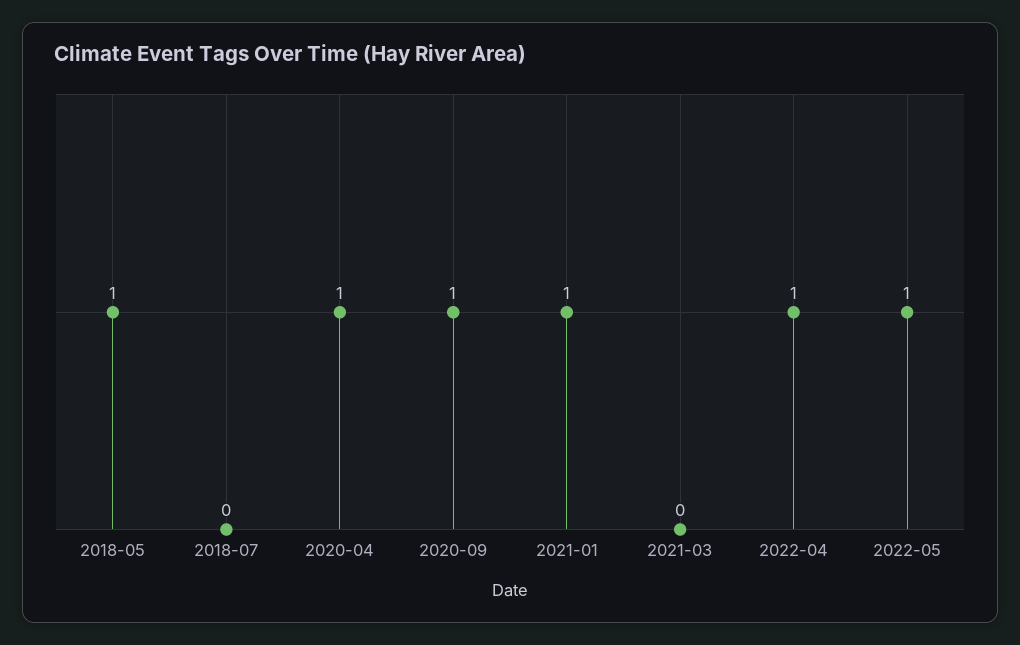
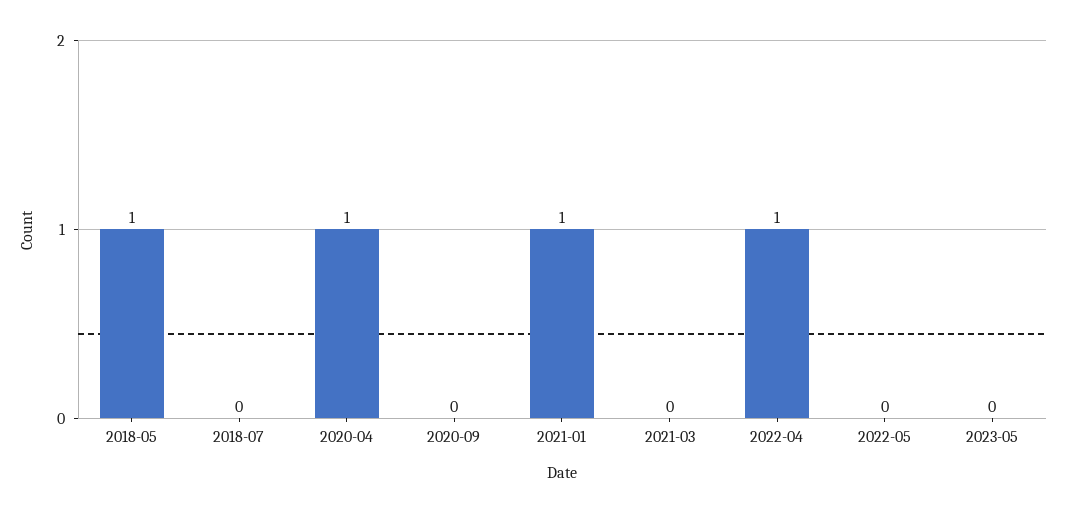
2020-09: 1 -> 0
2022-05: 1 -> 0
2023-05: none -> 0

